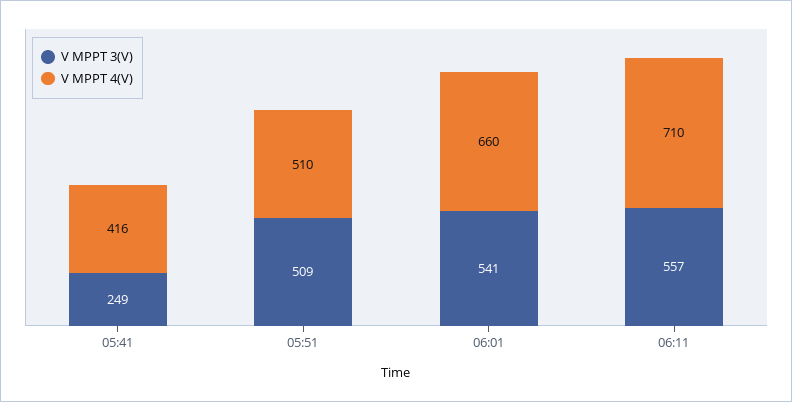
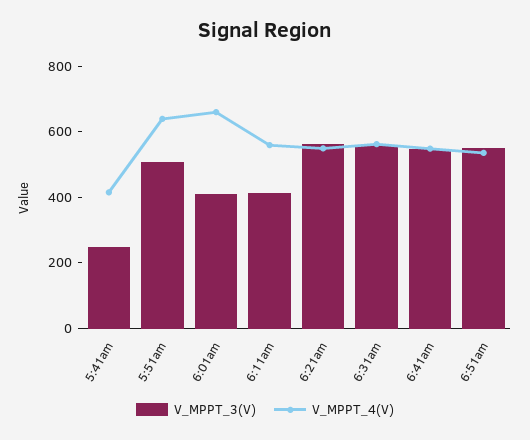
V MPPT 4(V), 05:51: 510 -> 650
V MPPT 3(V), 06:01: 541 -> 400
V MPPT 3(V), 06:11: 557 -> 400
V MPPT 4(V), 06:11: 710 -> 550
V MPPT 3(V), 6:21am: none -> 550
V MPPT 4(V), 6:21am: none -> 550
V MPPT 3(V), 6:31am: none -> 550
V MPPT 4(V), 6:31am: none -> 550
V MPPT 3(V), 6:41am: none -> 550
V MPPT 4(V), 6:41am: none -> 550
V MPPT 3(V), 6:51am: none -> 550
V MPPT 4(V), 6:51am: none -> 550

